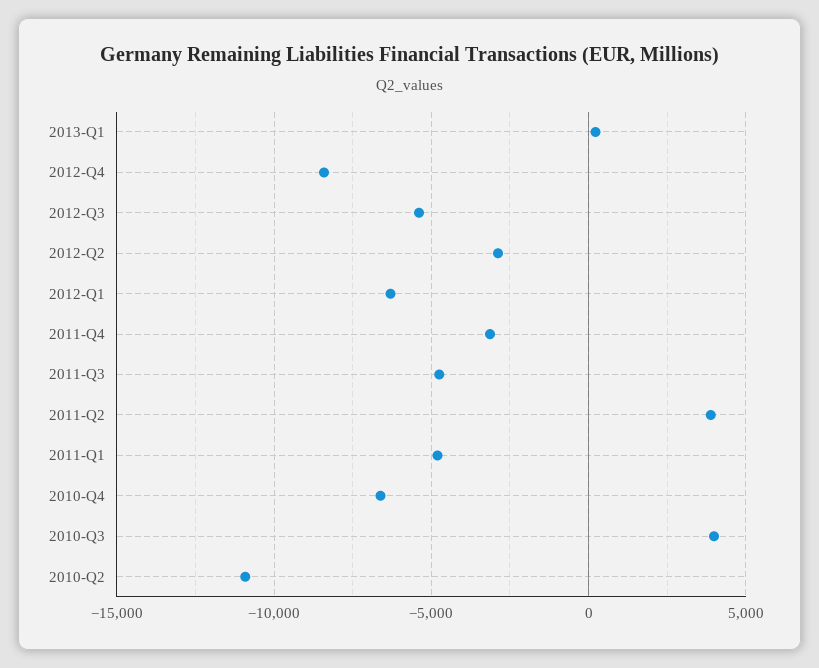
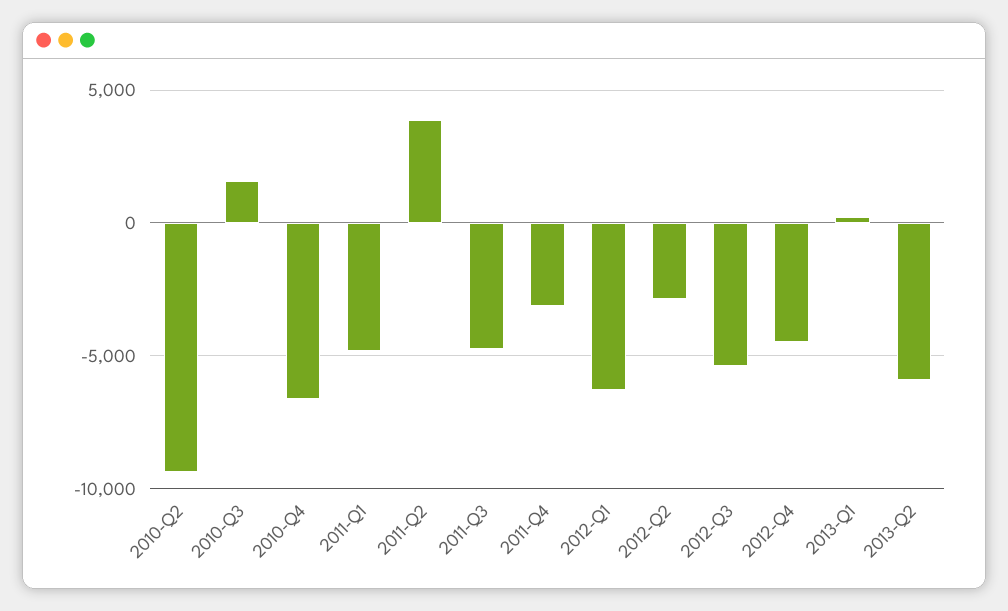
2012-Q4: -8500 -> -4500
2010-Q3: 4000 -> 1500
2010-Q2: -11000 -> -9500
2013-Q2: none -> -6000

